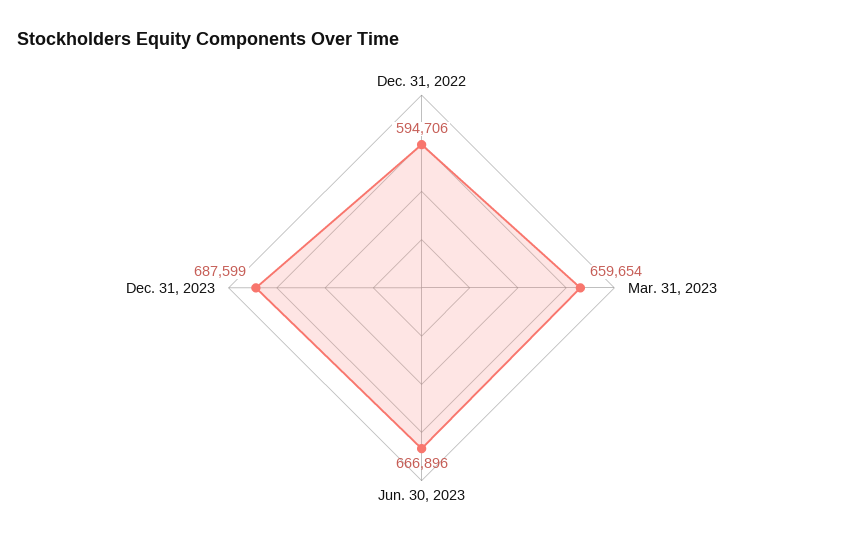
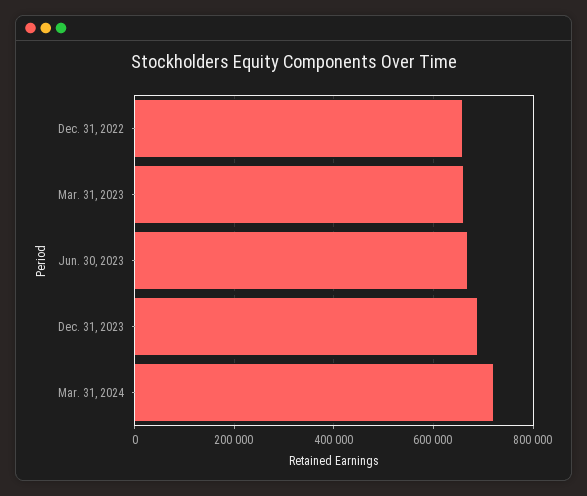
Dec. 31, 2022: 594706 -> 660000
Mar. 31, 2024: none -> 720000

